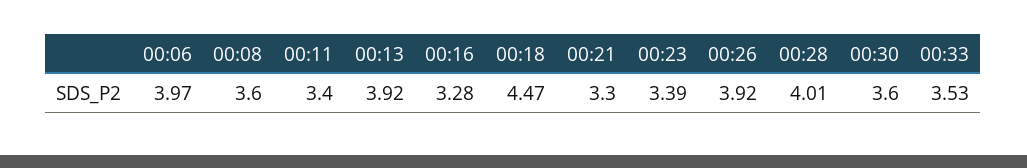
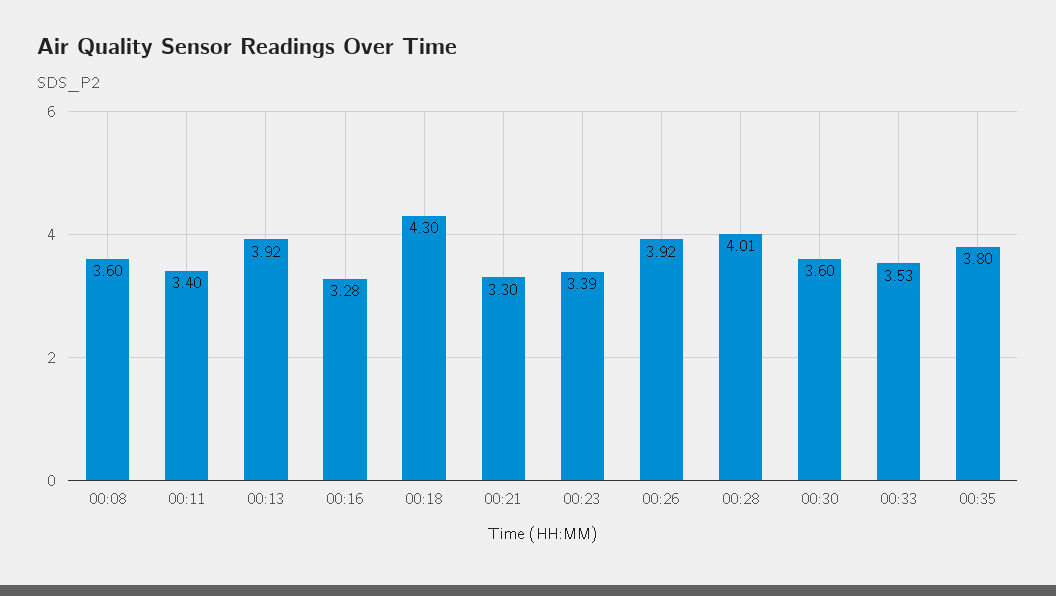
00:06: 3.97 -> none
00:18: 4.47 -> 4.3
00:35: none -> 3.8

